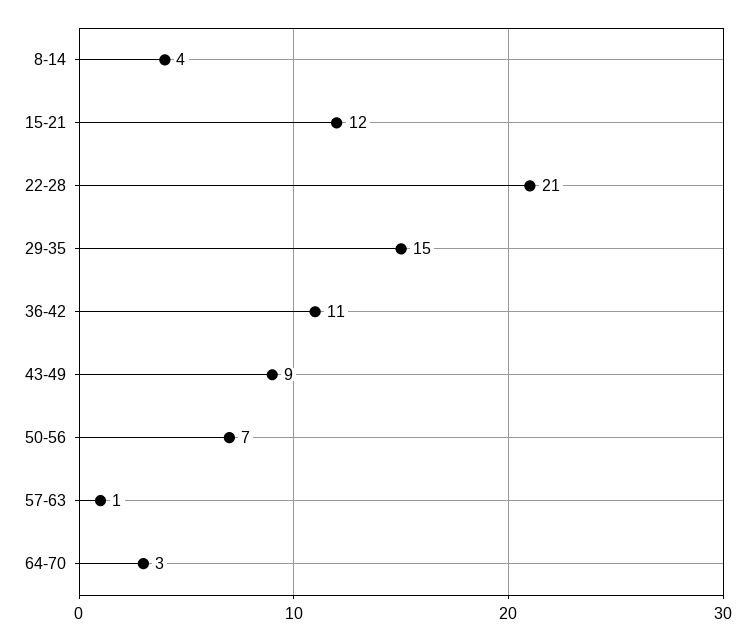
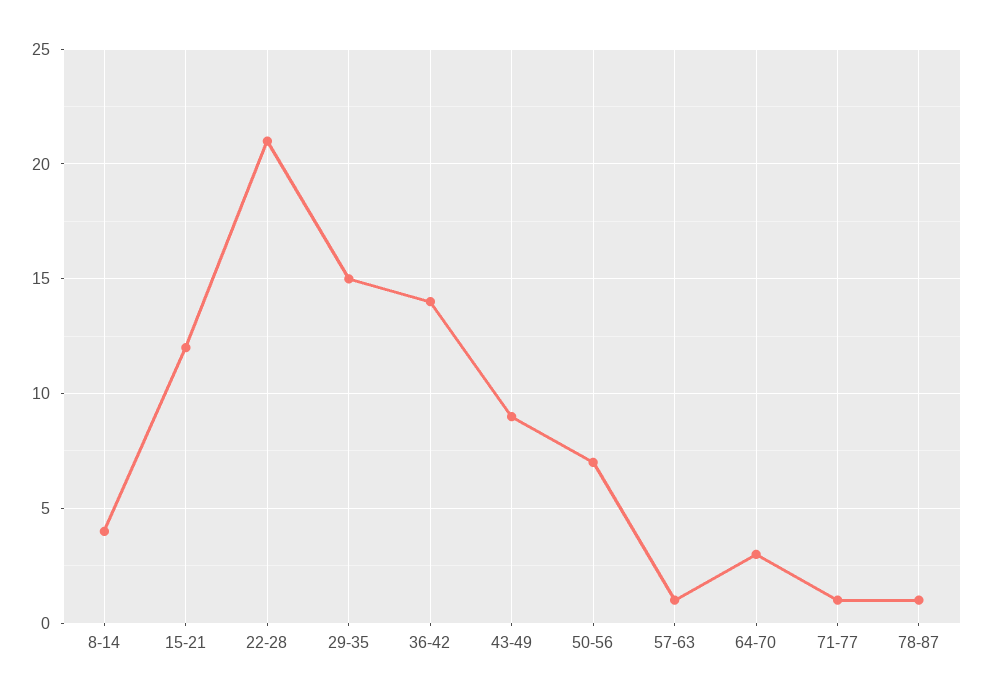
36-42: 11 -> 14
71-77: none -> 1
78-87: none -> 1

